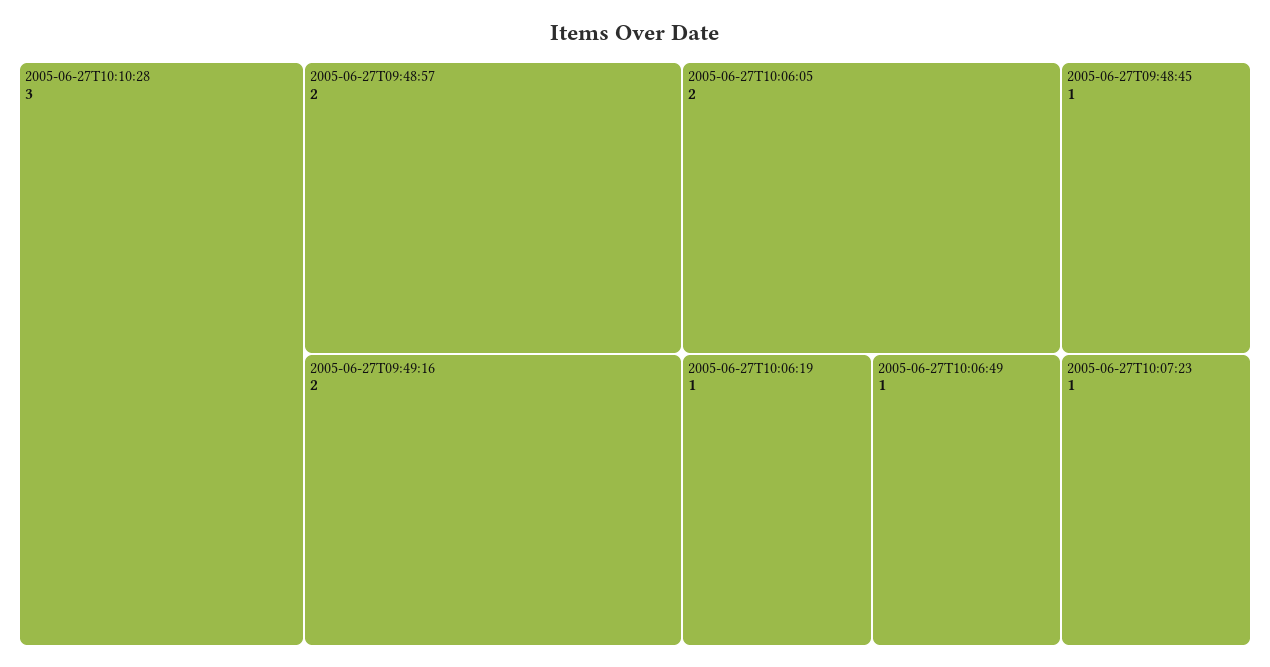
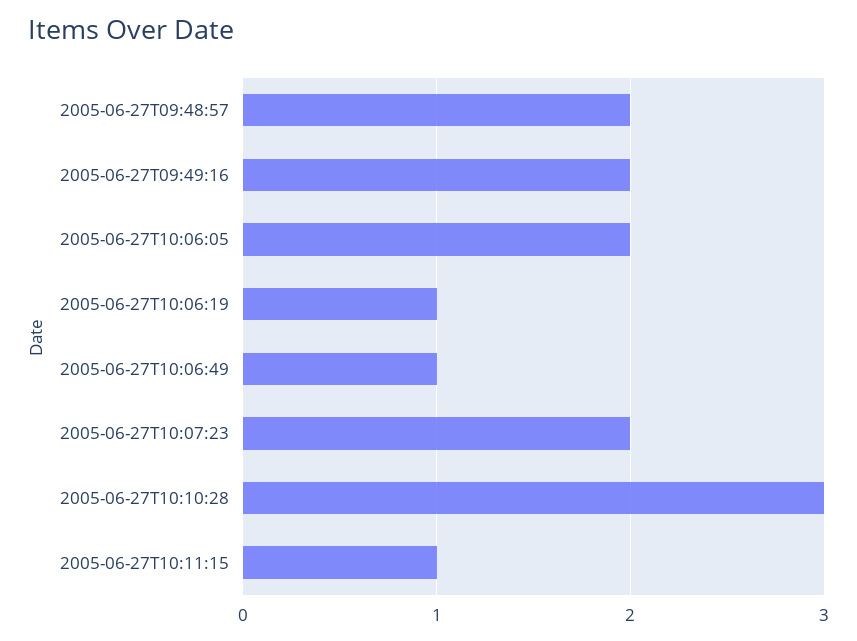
2005-06-27T09:48:45: 1 -> none
2005-06-27T10:07:23: 1 -> 2
2005-06-27T10:11:15: none -> 1

